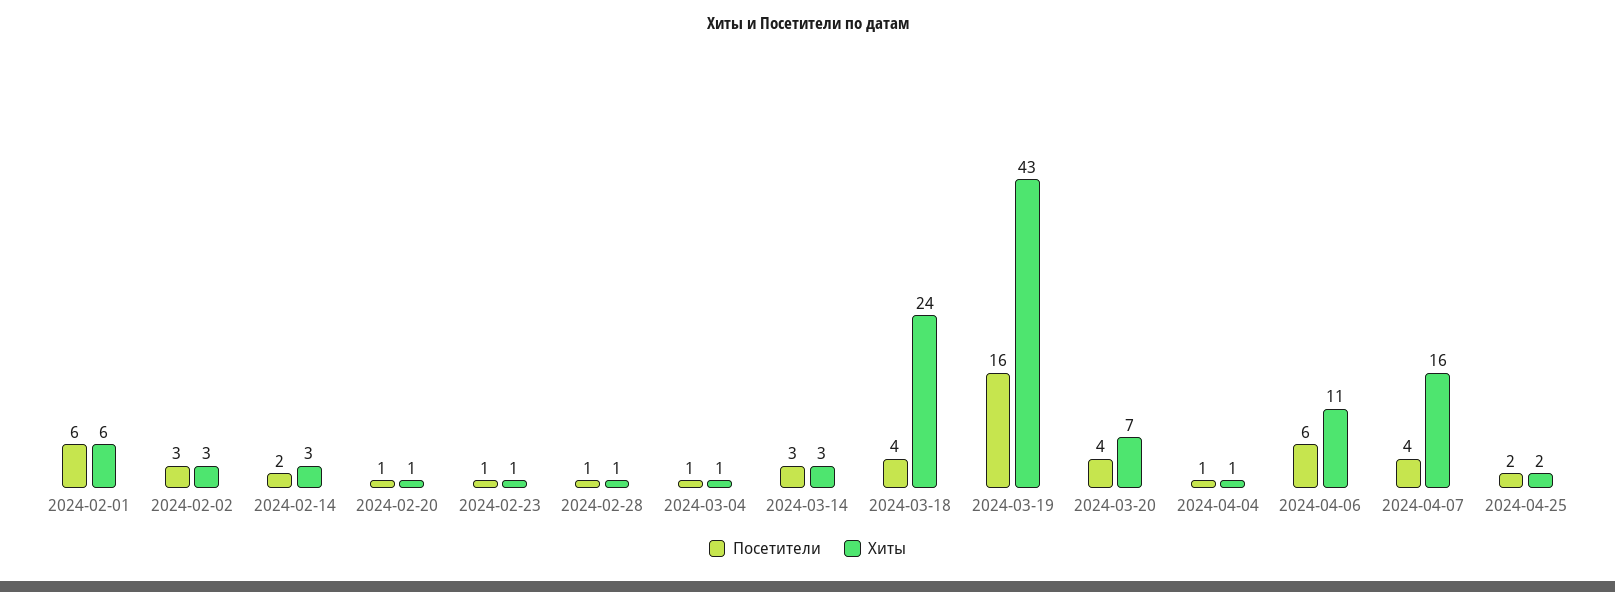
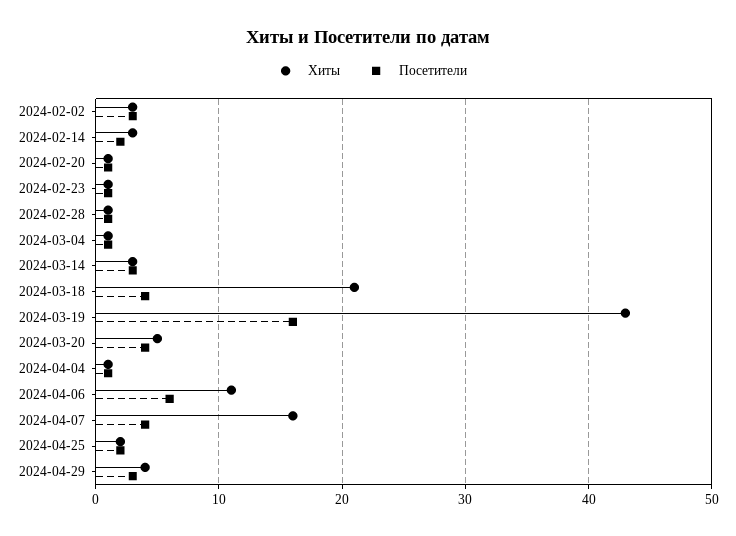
Посетители, 2024-02-01: 6 -> none
Хиты, 2024-02-01: 6 -> none
Хиты, 2024-03-18: 24 -> 21
Хиты, 2024-03-20: 7 -> 5
Хиты, 2024-04-29: none -> 4
Посетители, 2024-04-29: none -> 3

